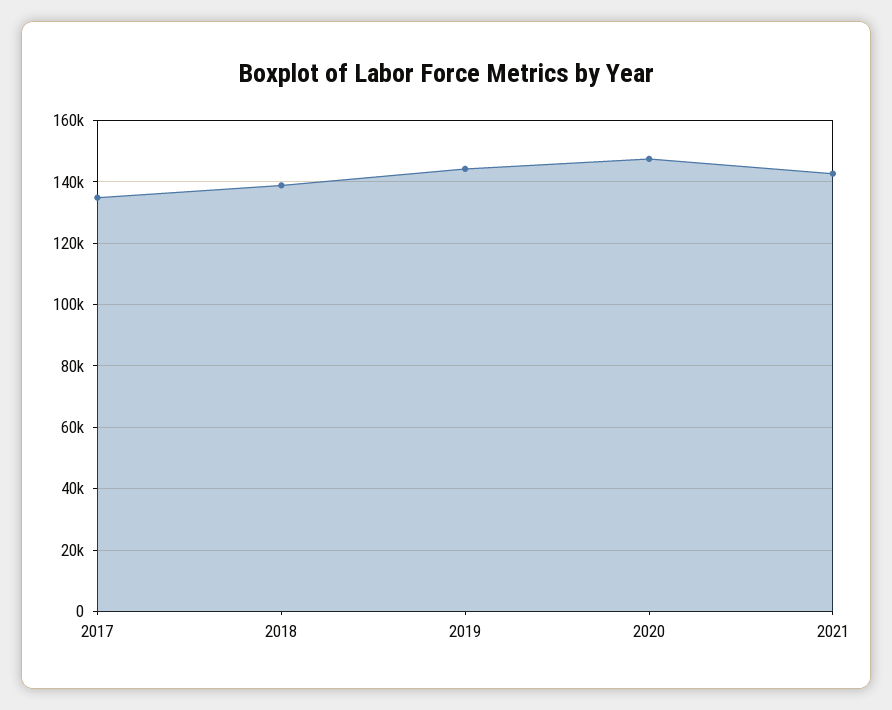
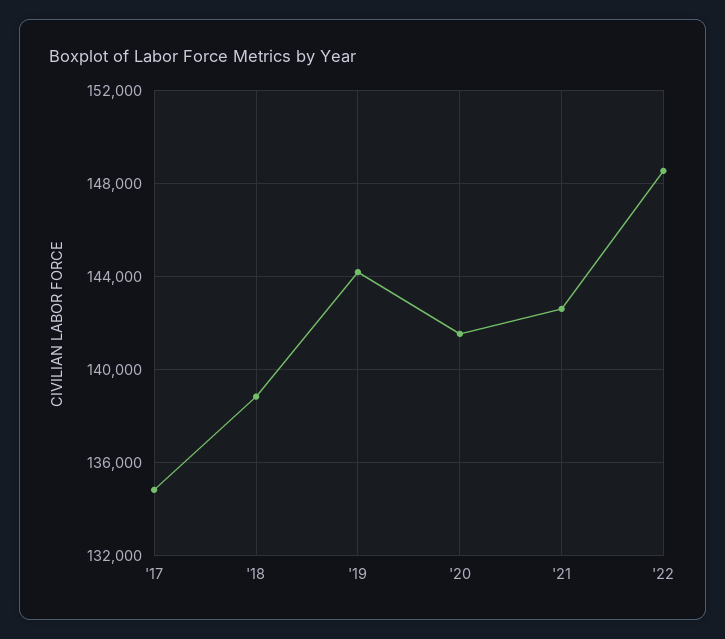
2020: 148000 -> 141500
'22: none -> 148500

